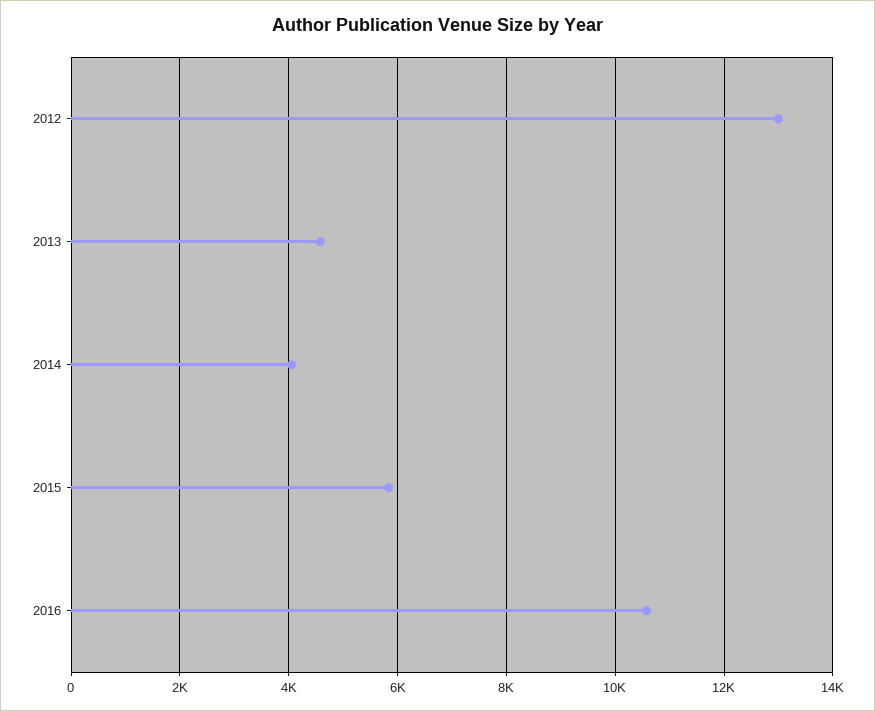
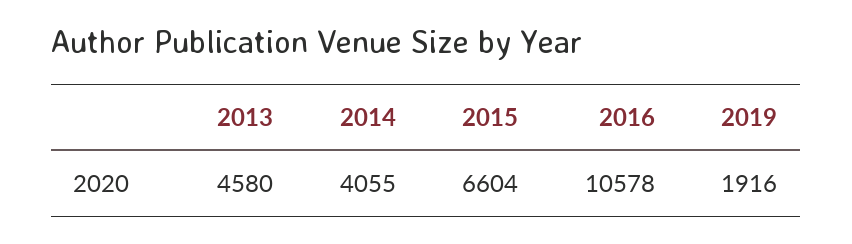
2012: 13000 -> none
2015: 5800 -> 6604
2019: none -> 1916

